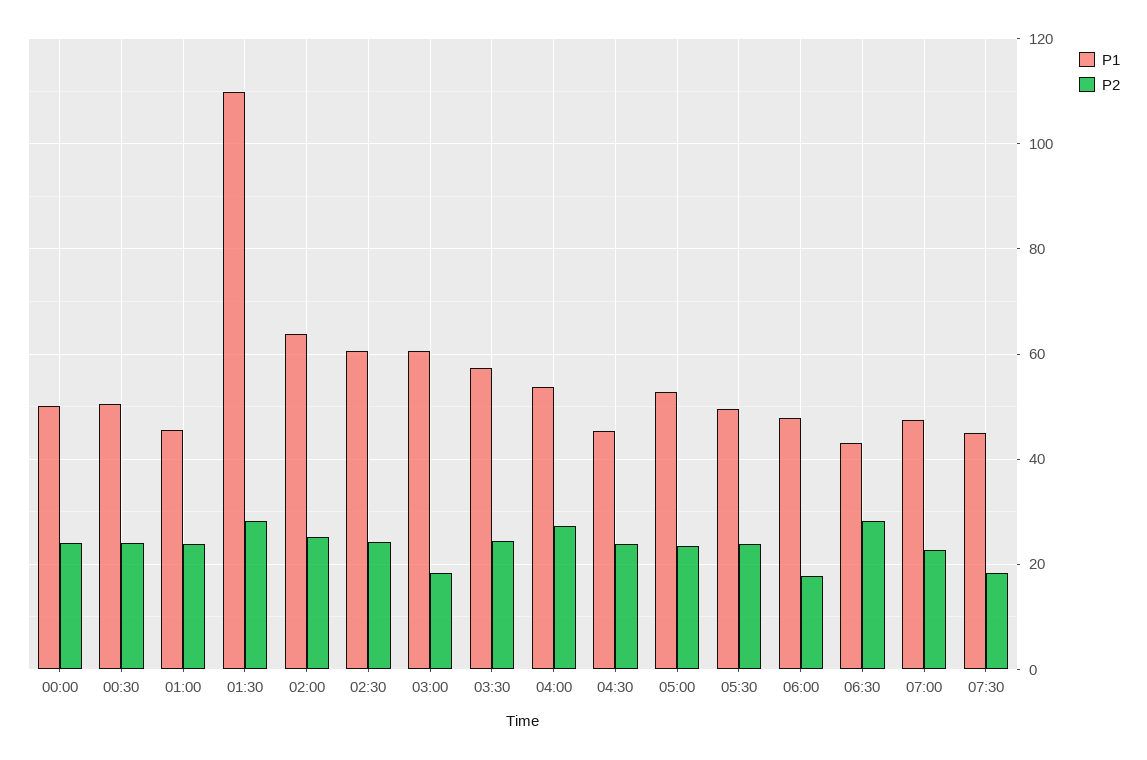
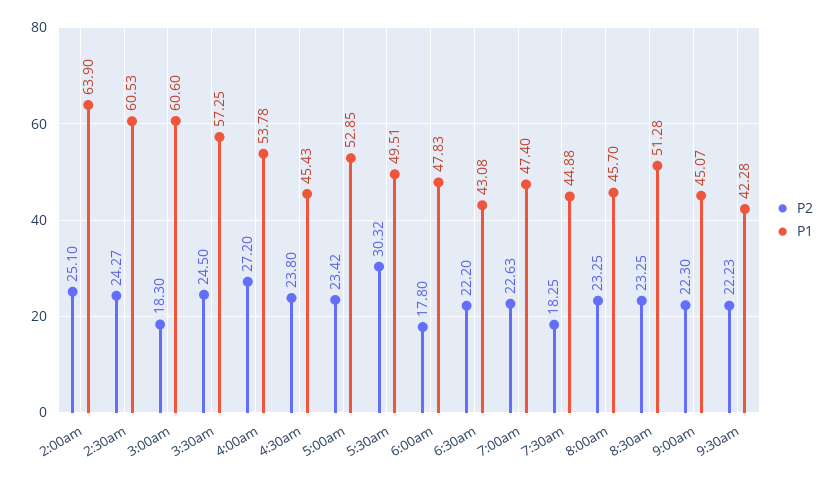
P1, 00:00: 50 -> none
P2, 00:00: 24 -> none
P1, 00:30: 50 -> none
P2, 00:30: 24 -> none
P1, 01:00: 46 -> none
P2, 01:00: 24 -> none
P1, 01:30: 110 -> none
P2, 01:30: 28 -> none
P2, 05:30: 24 -> 30.32
P2, 06:30: 28 -> 22.2
P2, 8:00am: none -> 23.25
P1, 8:00am: none -> 45.7
P2, 8:30am: none -> 23.25
P1, 8:30am: none -> 51.28
P2, 9:00am: none -> 22.3
P1, 9:00am: none -> 45.07
P2, 9:30am: none -> 22.23
P1, 9:30am: none -> 42.28

